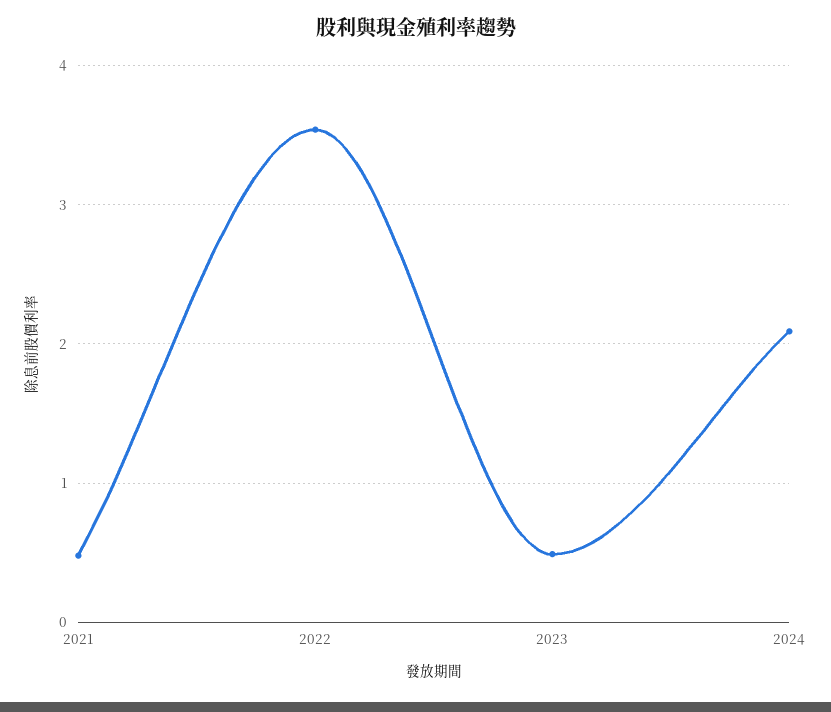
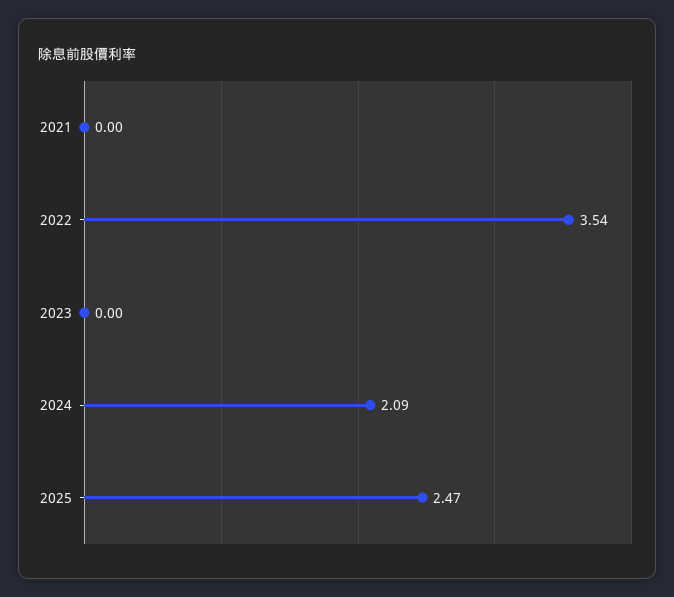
2021: 0.5 -> 0
2023: 0.5 -> 0
2025: none -> 2.47

